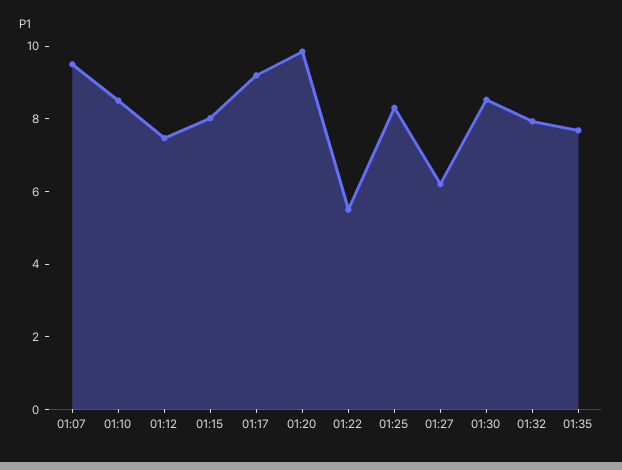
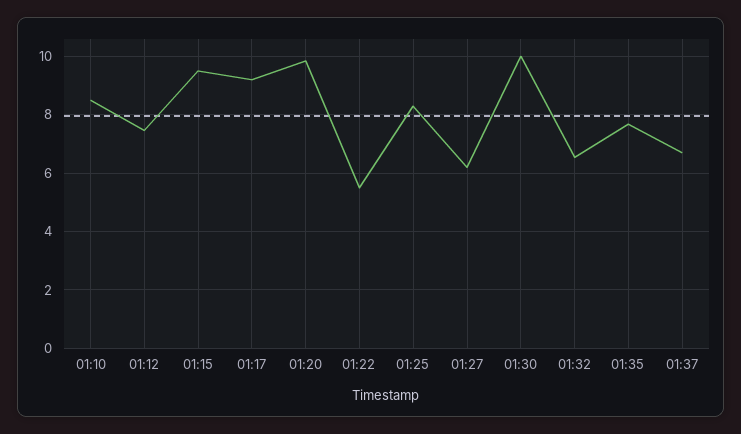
01:07: 9.5 -> none
01:15: 8 -> 9.5
01:30: 8.5 -> 10
01:32: 8 -> 6.5
01:37: none -> 6.75

